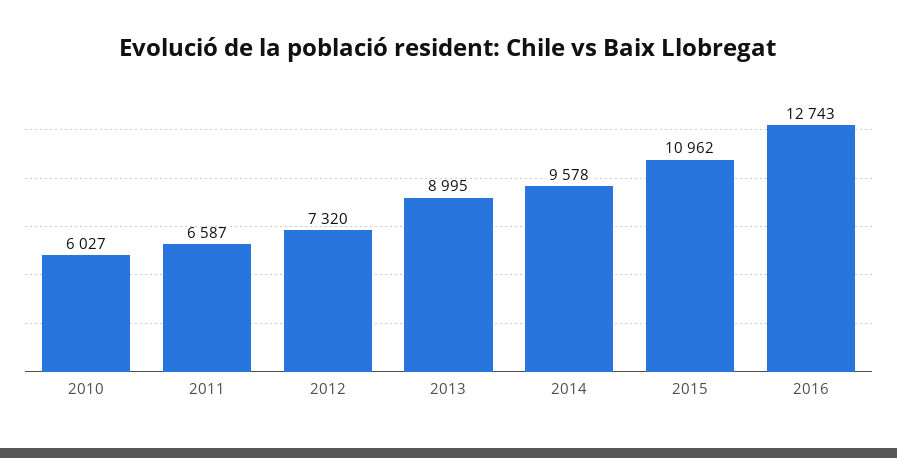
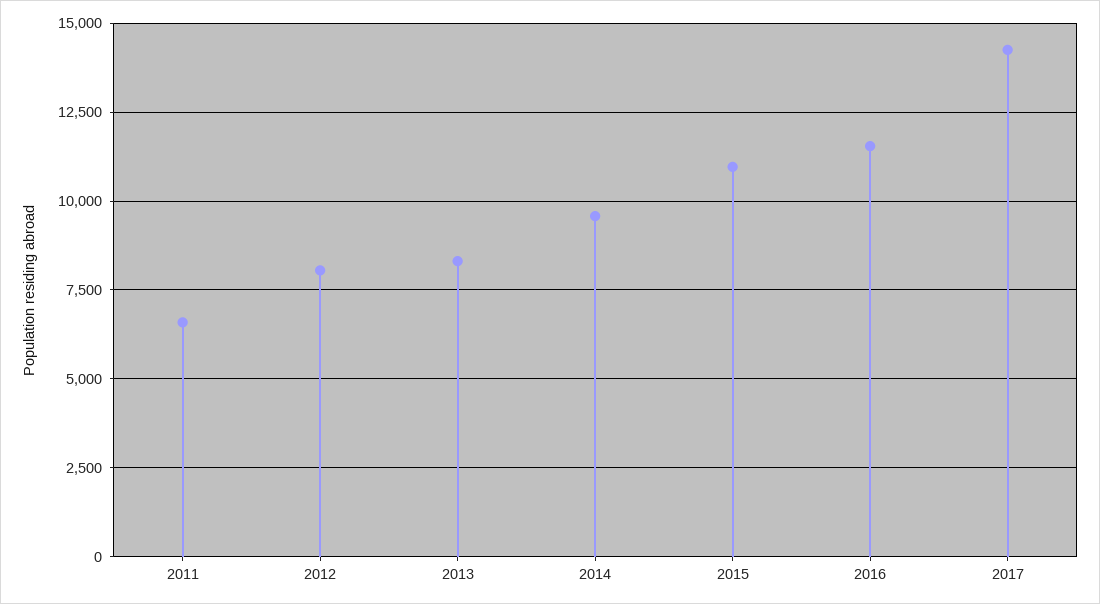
2010: 6027 -> none
2012: 7320 -> 8000
2013: 8995 -> 8250
2016: 12743 -> 11500
2017: none -> 14250

